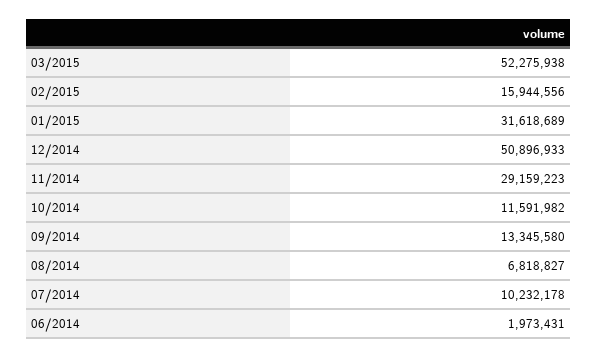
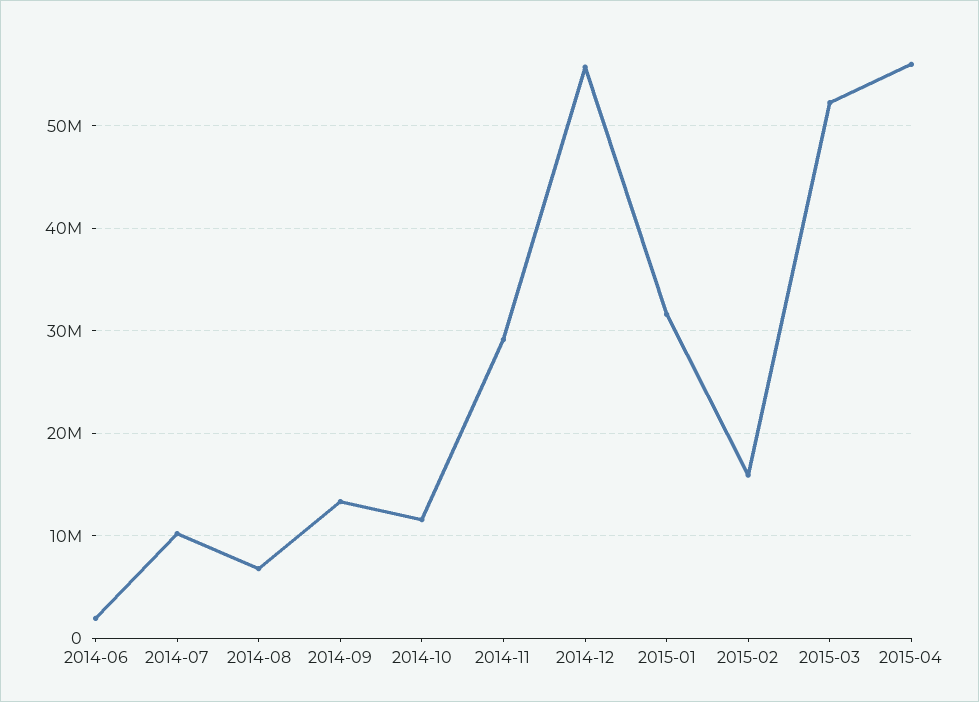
12/2014: 50896933 -> 56000000
2015-04: none -> 56000000

